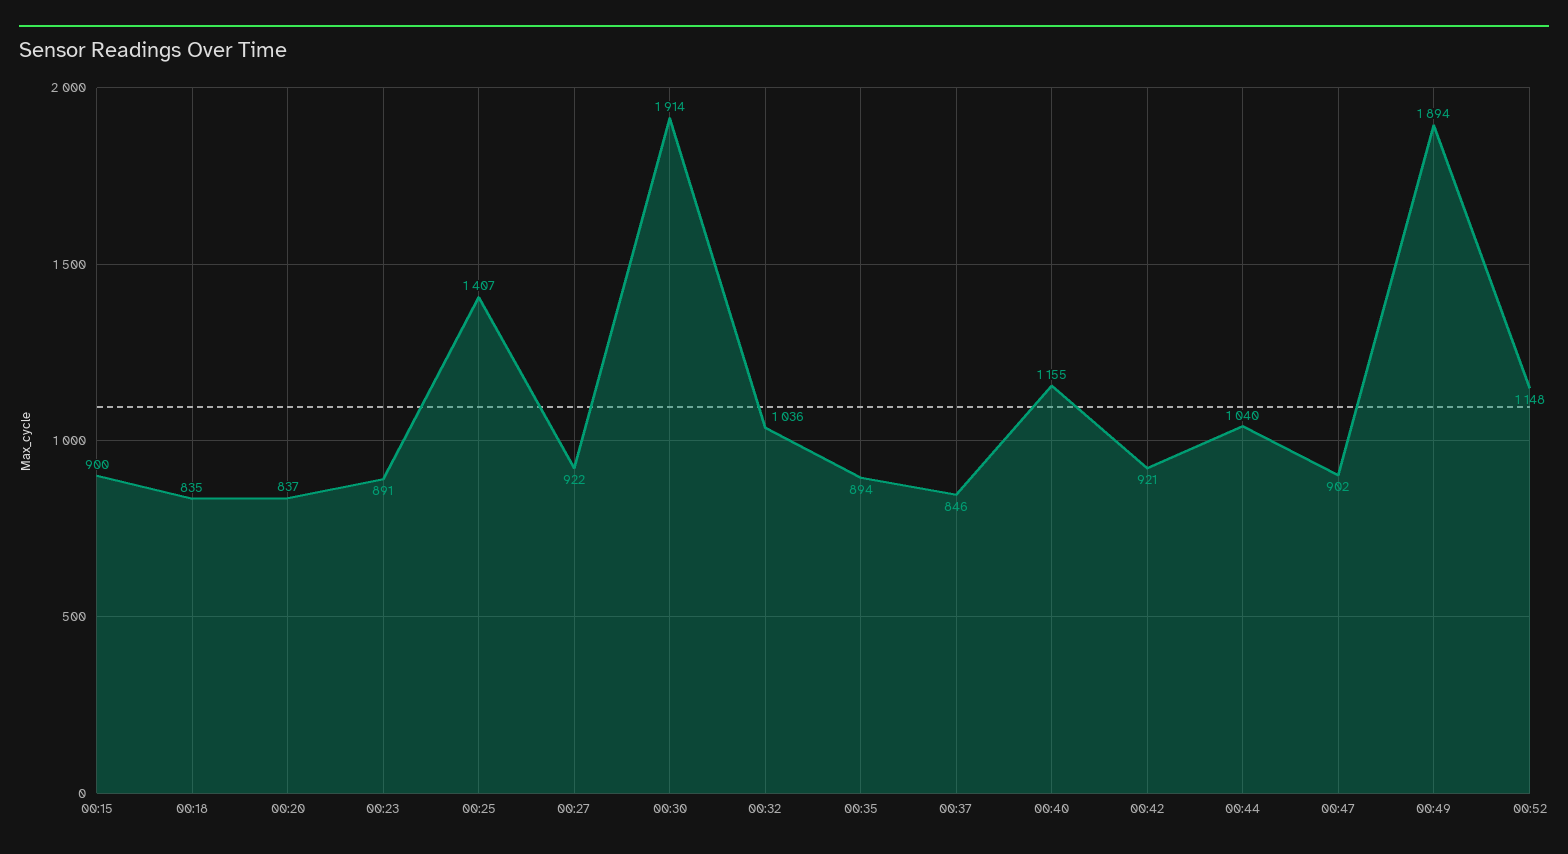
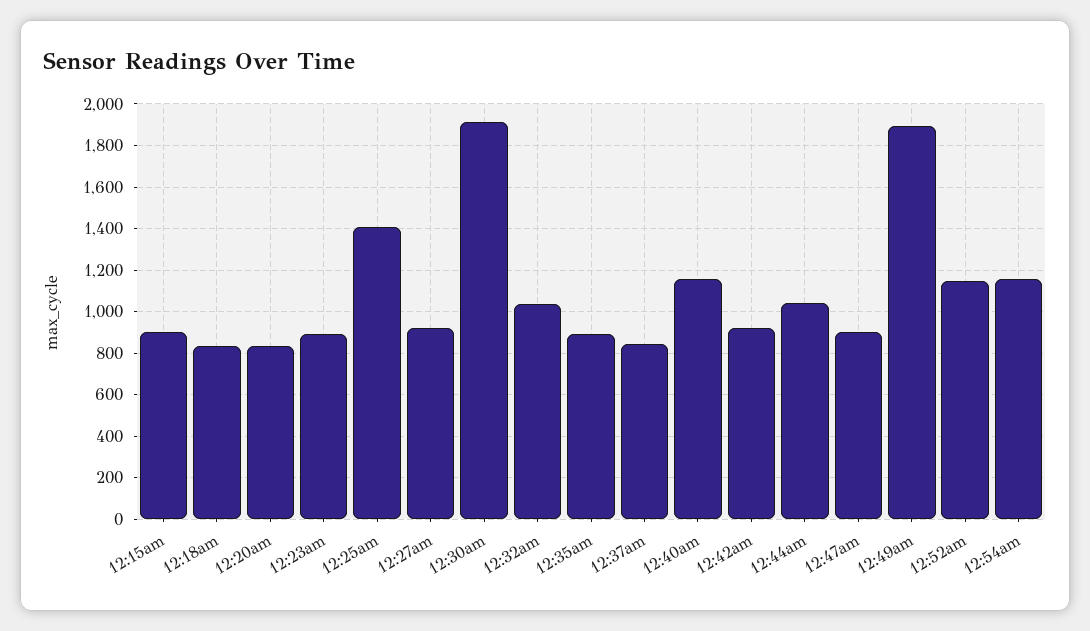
12:54am: none -> 1150

